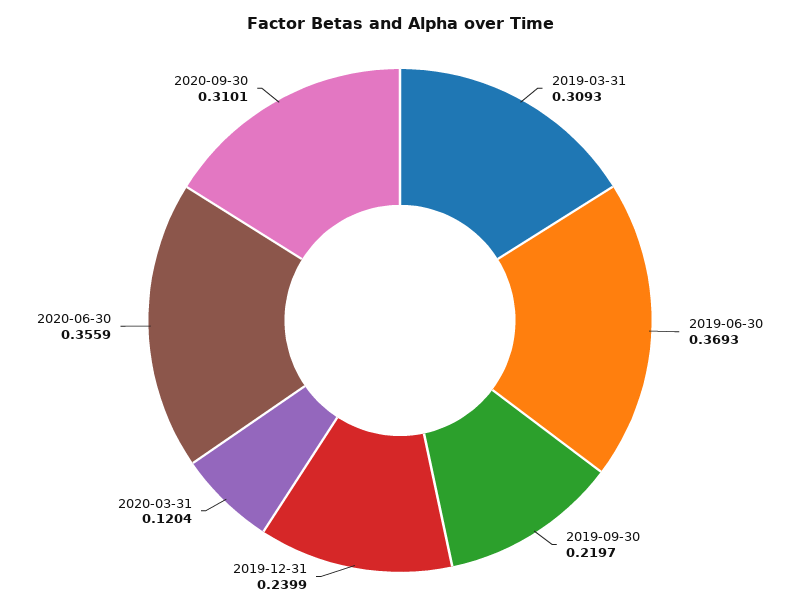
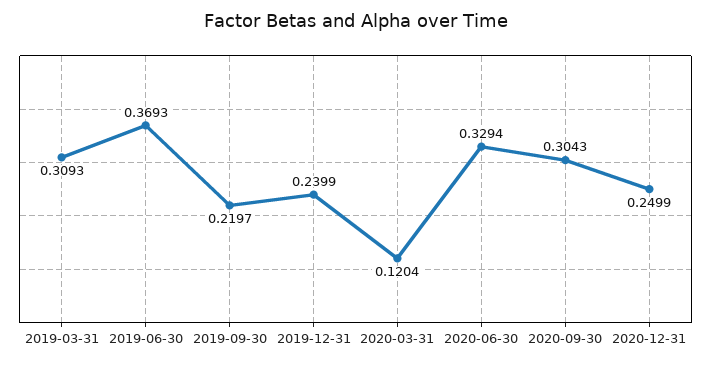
2020-06-30: 0.3559 -> 0.3294
2020-09-30: 0.3101 -> 0.3043
2020-12-31: none -> 0.2499

